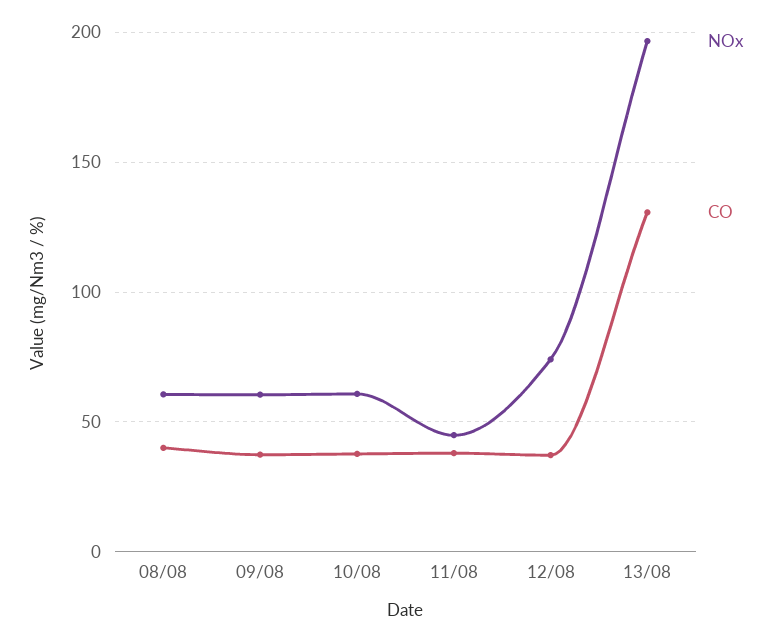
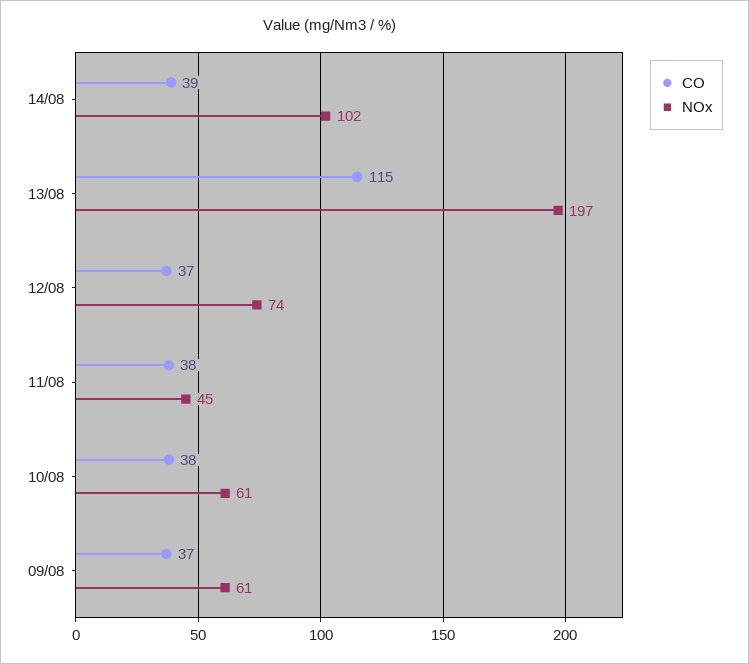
NOx, 08/08: 60 -> none
CO, 08/08: 40 -> none
CO, 13/08: 130 -> 115
CO, 14/08: none -> 39
NOx, 14/08: none -> 102

